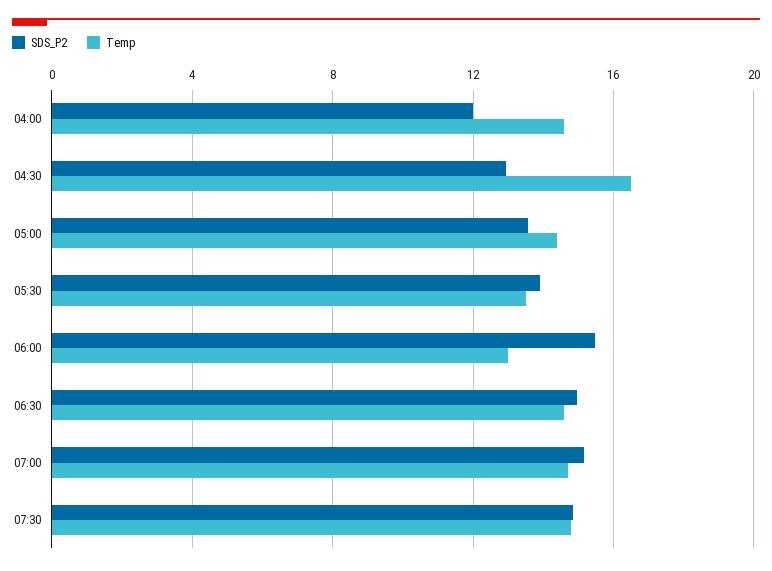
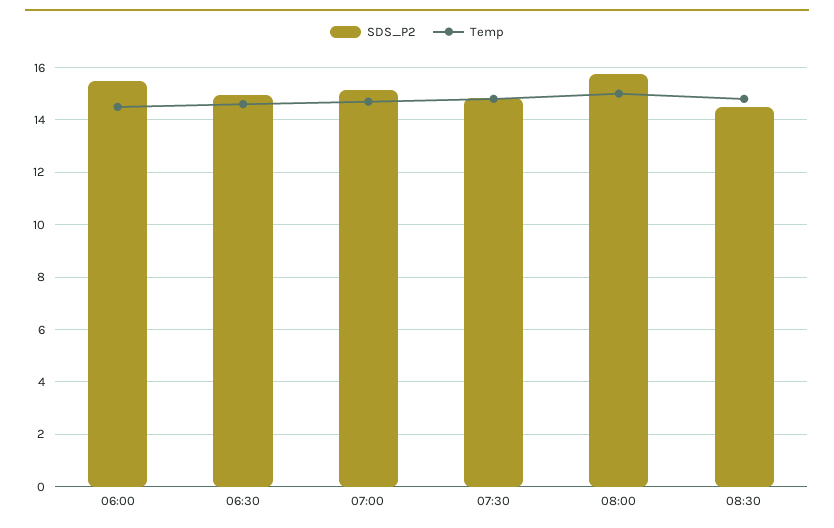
SDS_P2, 04:00: 12 -> none
Temp, 04:00: 14.5 -> none
SDS_P2, 04:30: 13 -> none
Temp, 04:30: 16.5 -> none
SDS_P2, 05:00: 13.5 -> none
Temp, 05:00: 14.5 -> none
SDS_P2, 05:30: 14 -> none
Temp, 05:30: 13.5 -> none
Temp, 06:00: 13 -> 14.5
SDS_P2, 08:00: none -> 15.75
Temp, 08:00: none -> 15
SDS_P2, 08:30: none -> 14.5
Temp, 08:30: none -> 14.75

